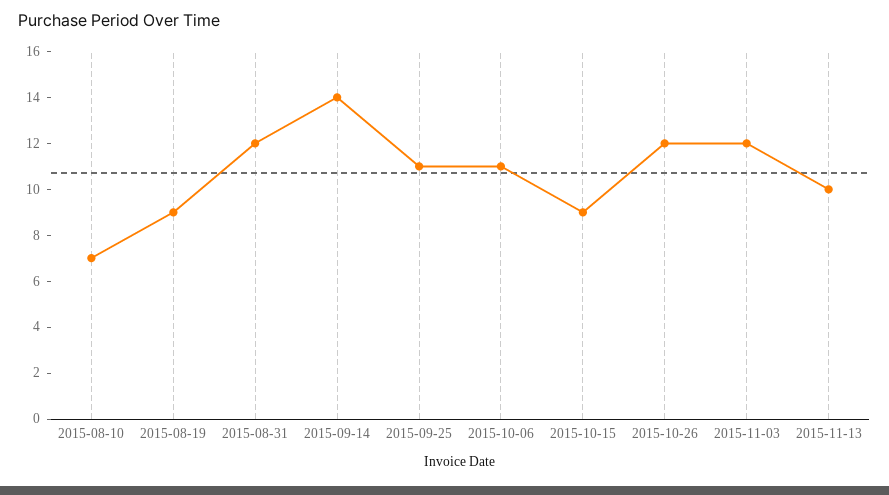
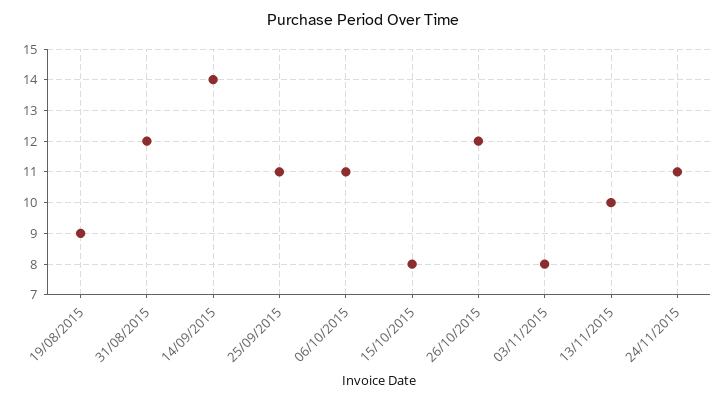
2015-08-10: 7 -> none
2015-10-15: 9 -> 8
2015-11-03: 12 -> 8
24/11/2015: none -> 11

